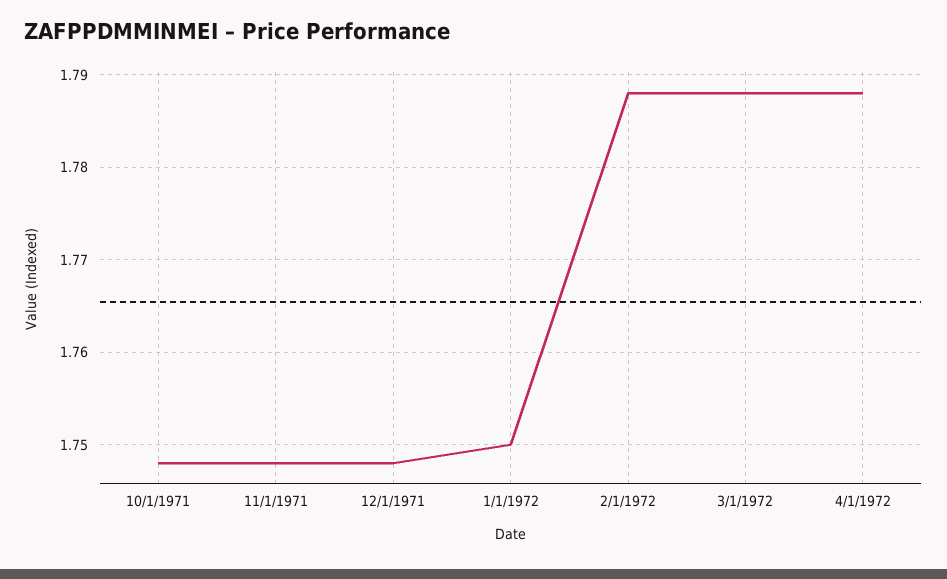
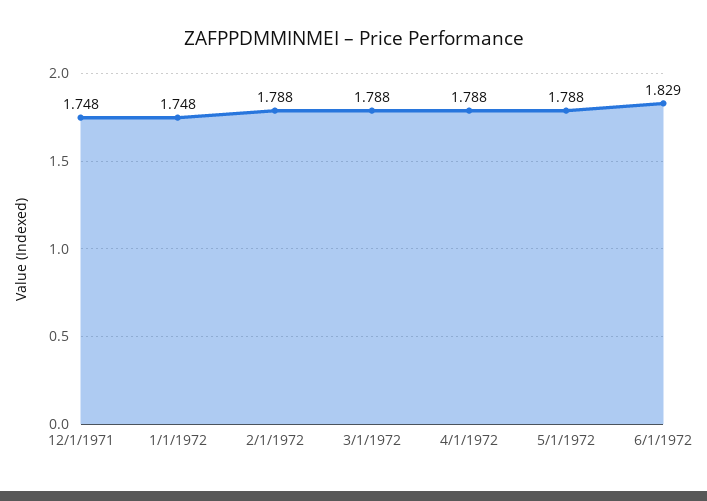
10/1/1971: 1.748 -> none
11/1/1971: 1.748 -> none
1/1/1972: 1.75 -> 1.748
5/1/1972: none -> 1.788
6/1/1972: none -> 1.829

